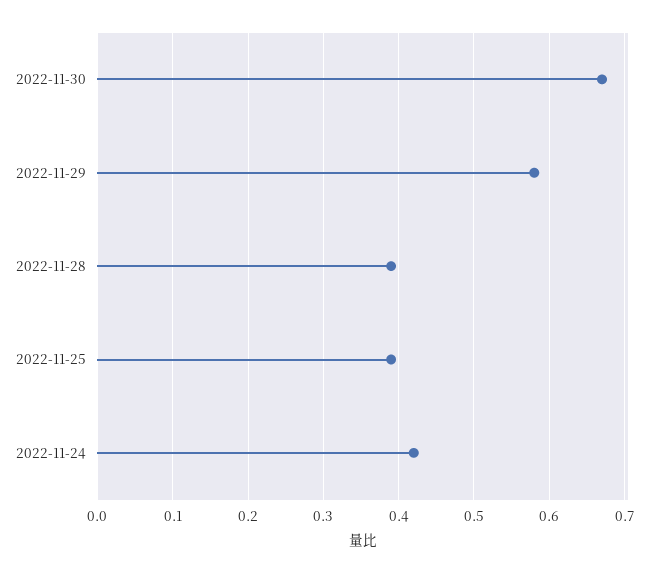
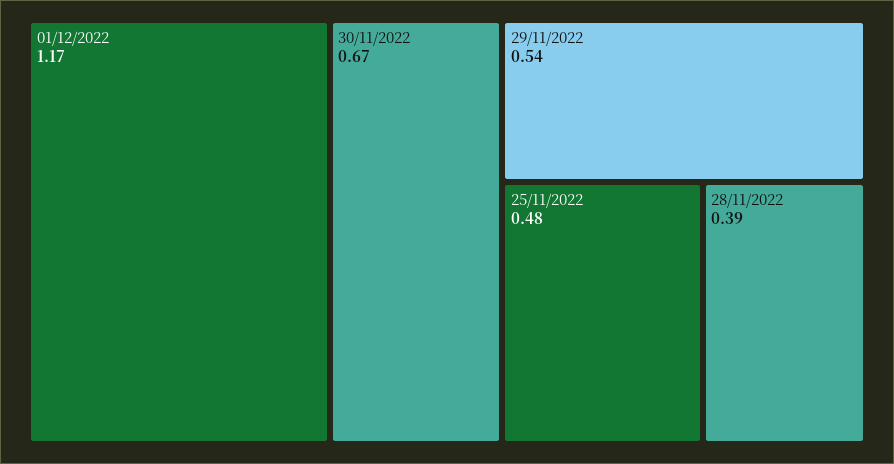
2022-11-29: 0.58 -> 0.54
2022-11-25: 0.39 -> 0.48
2022-11-24: 0.42 -> none
01/12/2022: none -> 1.17

